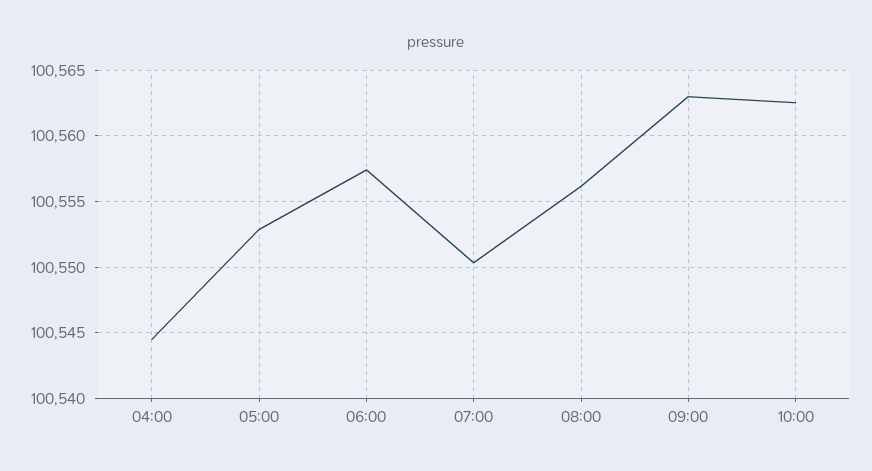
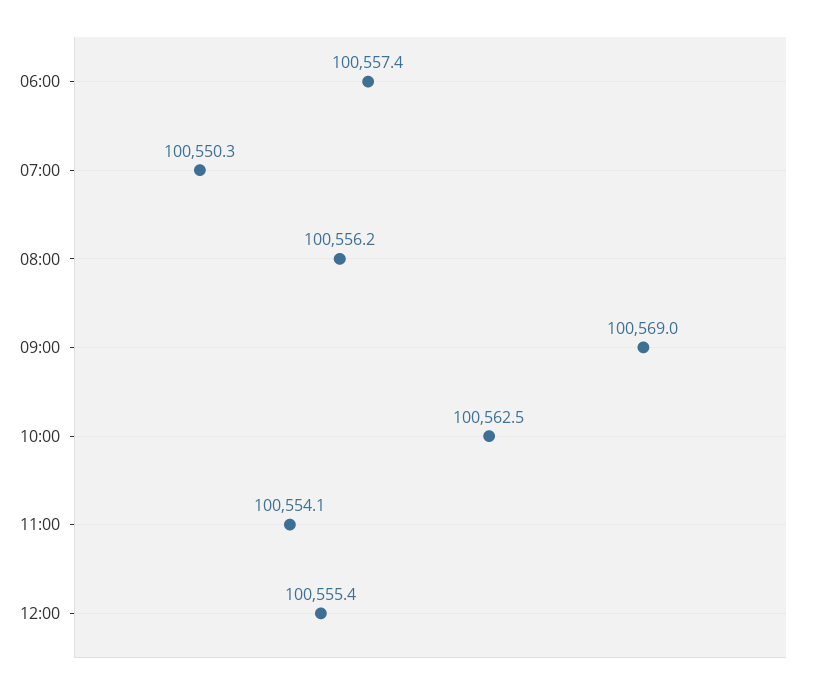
04:00: 100544.5 -> none
05:00: 100553 -> none
09:00: 100563 -> 100569
11:00: none -> 100554.1
12:00: none -> 100555.4

